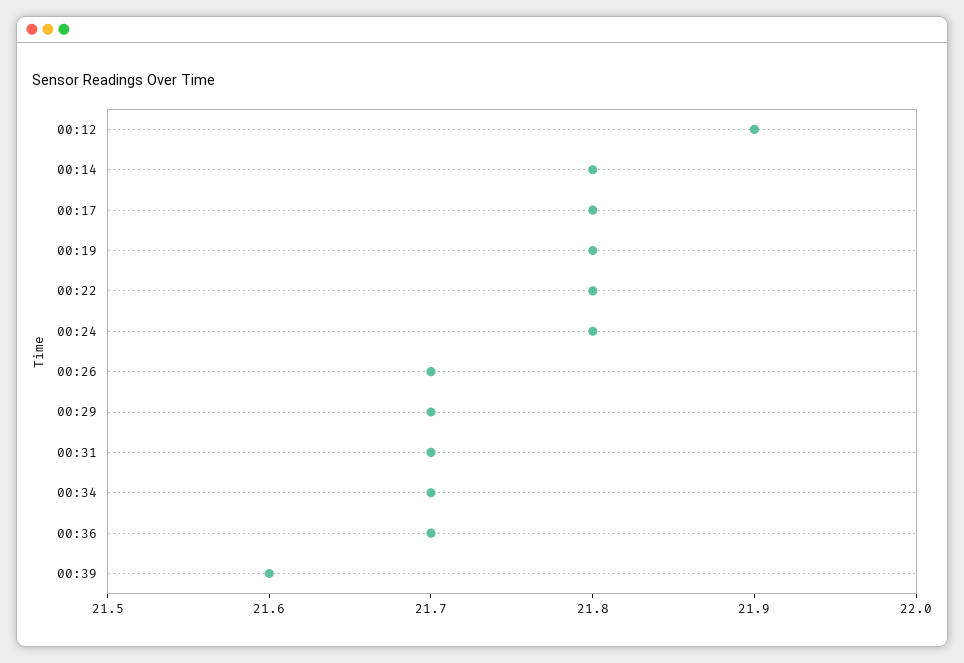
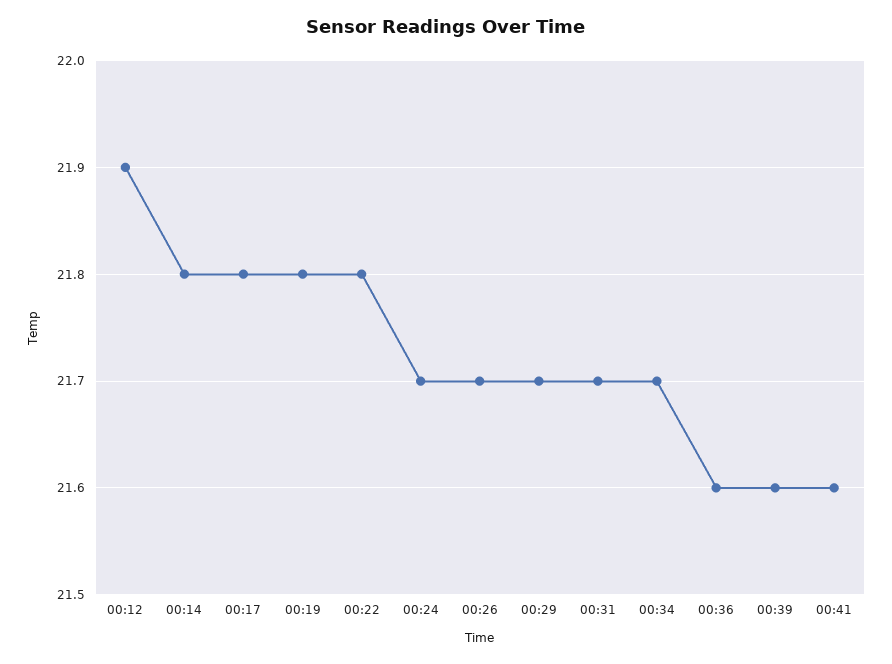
00:24: 21.8 -> 21.7
00:36: 21.7 -> 21.6
00:41: none -> 21.6

